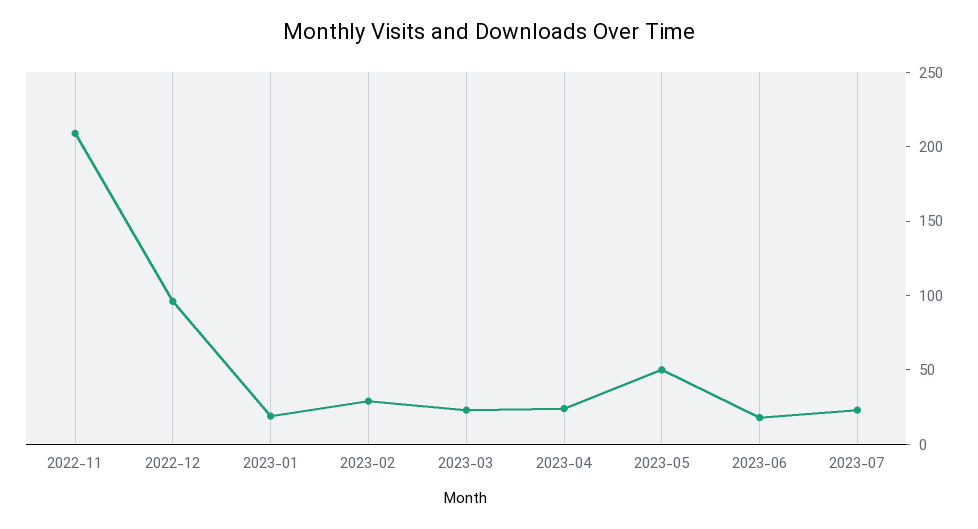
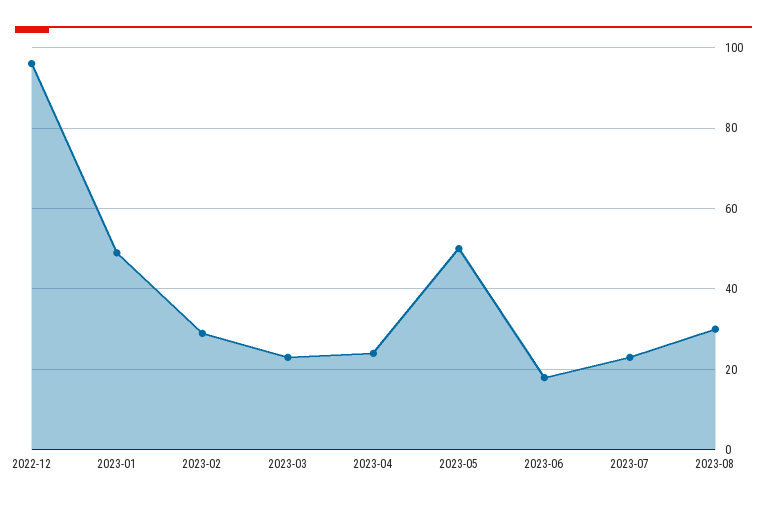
2022-11: 210 -> none
2023-01: 20 -> 50
2023-08: none -> 30

